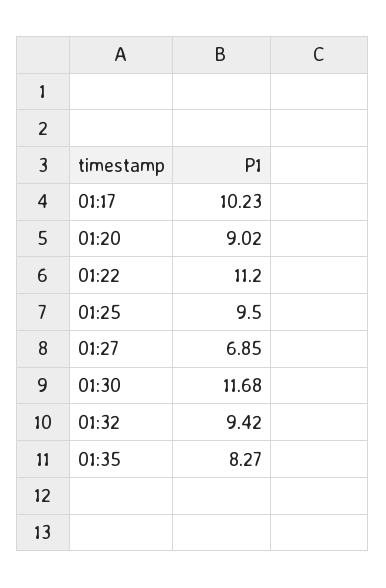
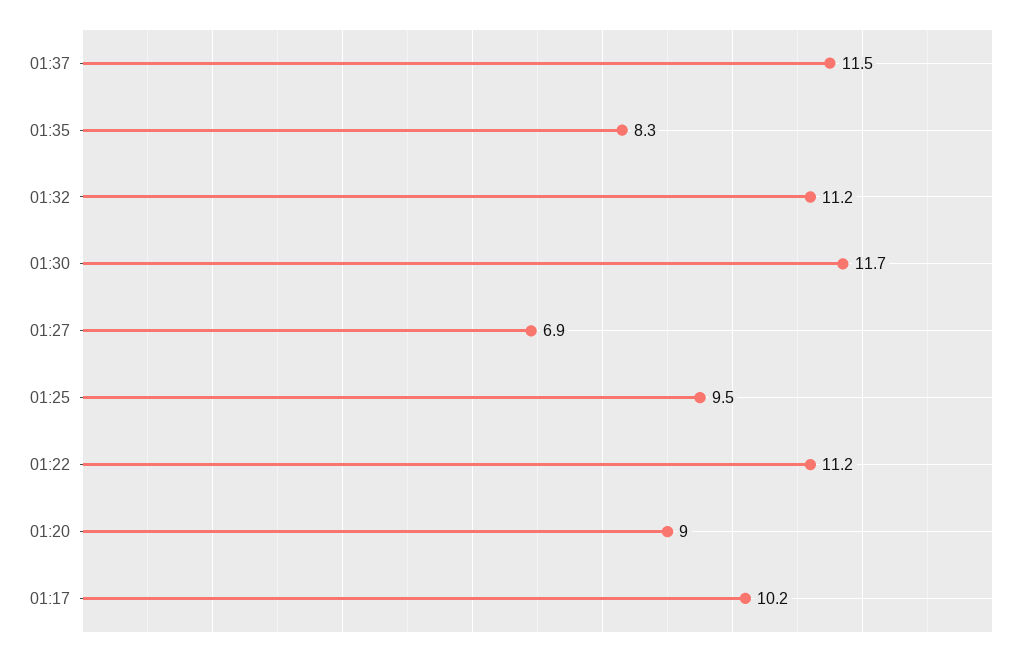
01:32: 9.42 -> 11.2
01:37: none -> 11.5

